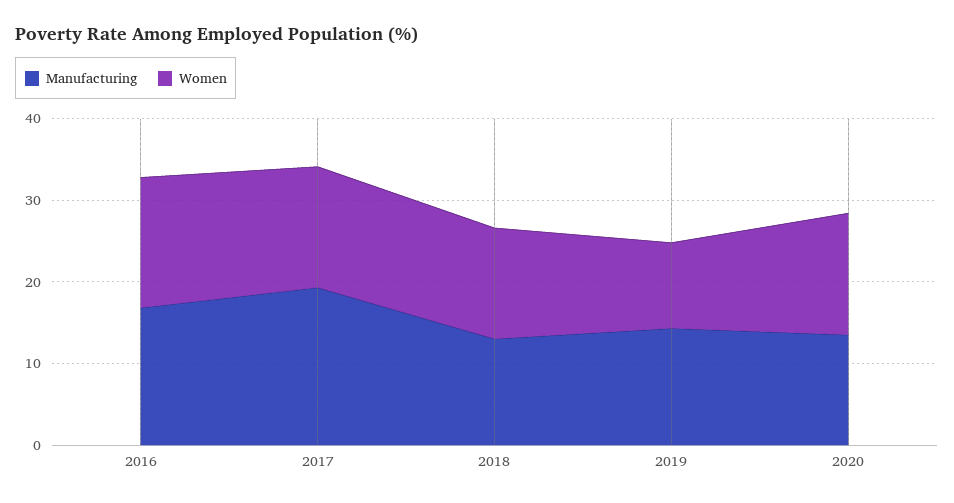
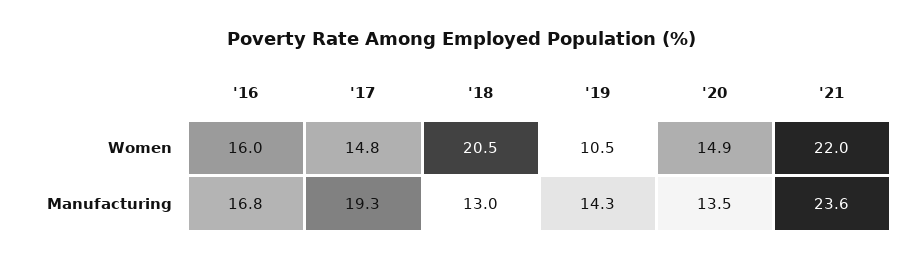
Women, 2018: 14 -> 20.5
Women, '21: none -> 22
Manufacturing, '21: none -> 23.6

